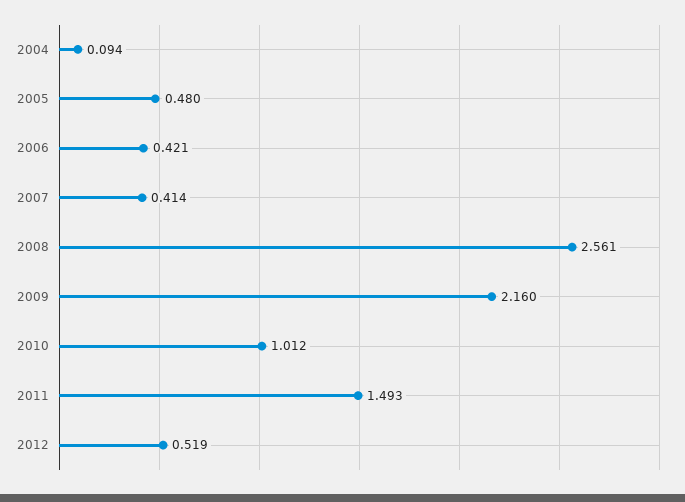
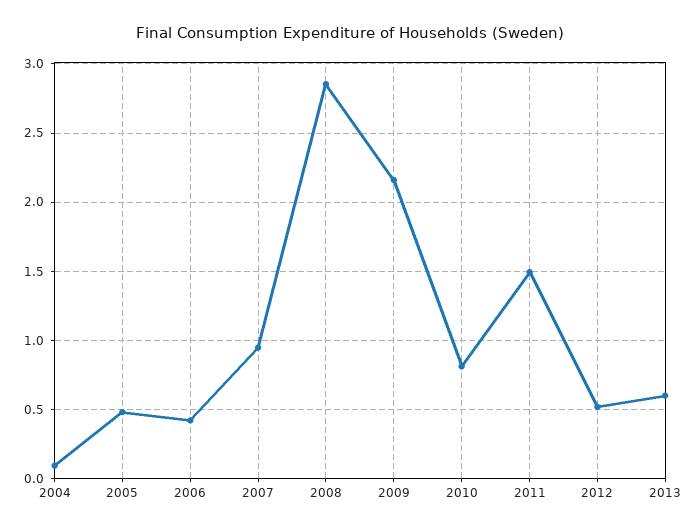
2007: 0.414 -> 0.95
2008: 2.561 -> 2.85
2010: 1.012 -> 0.8
2013: none -> 0.6

